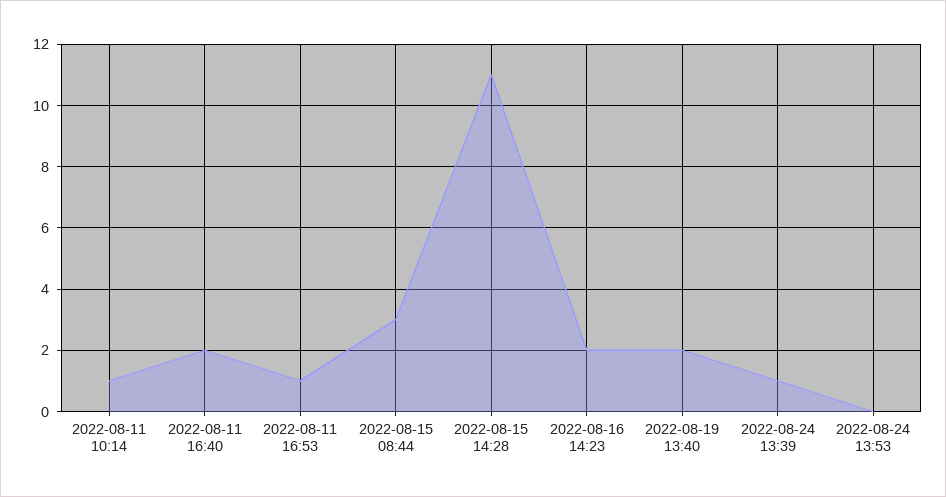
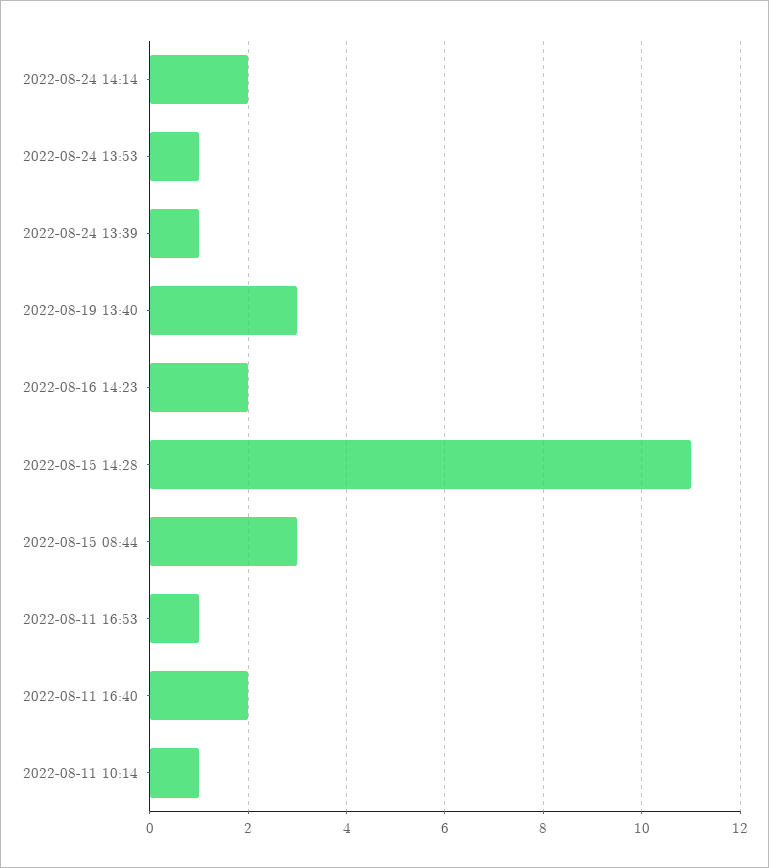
2022-08-19 13:40: 2 -> 3
2022-08-24 13:53: 0 -> 1
2022-08-24 14:14: none -> 2

